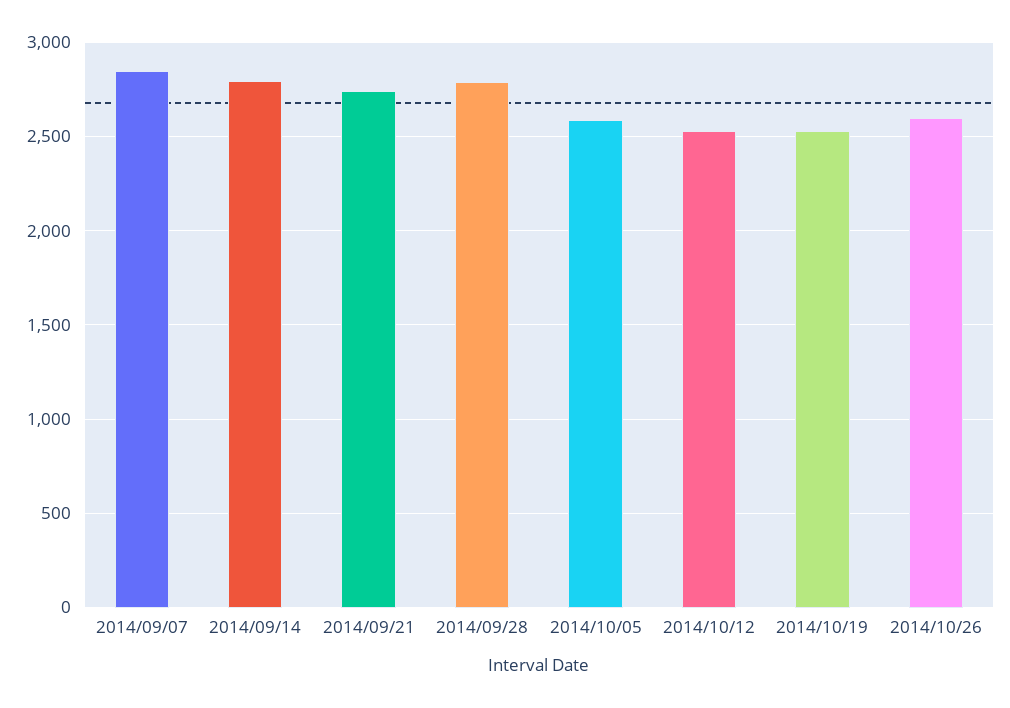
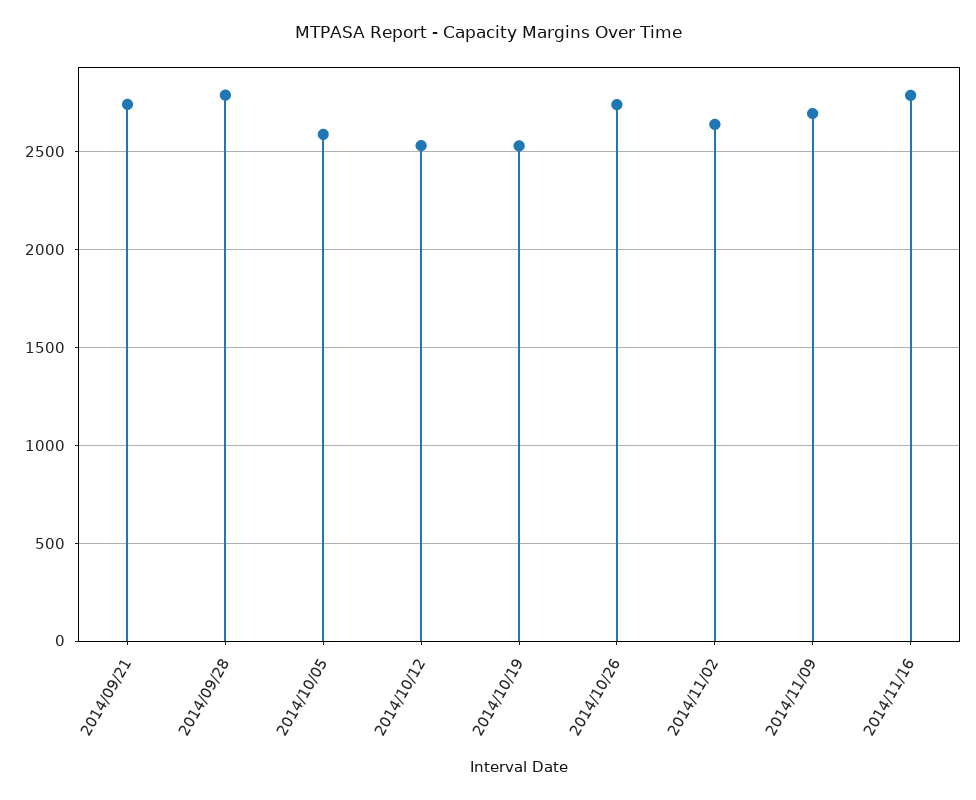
2014/09/07: 2850 -> none
2014/09/14: 2800 -> none
2014/10/26: 2600 -> 2750
2014/11/02: none -> 2650
2014/11/09: none -> 2700
2014/11/16: none -> 2800

